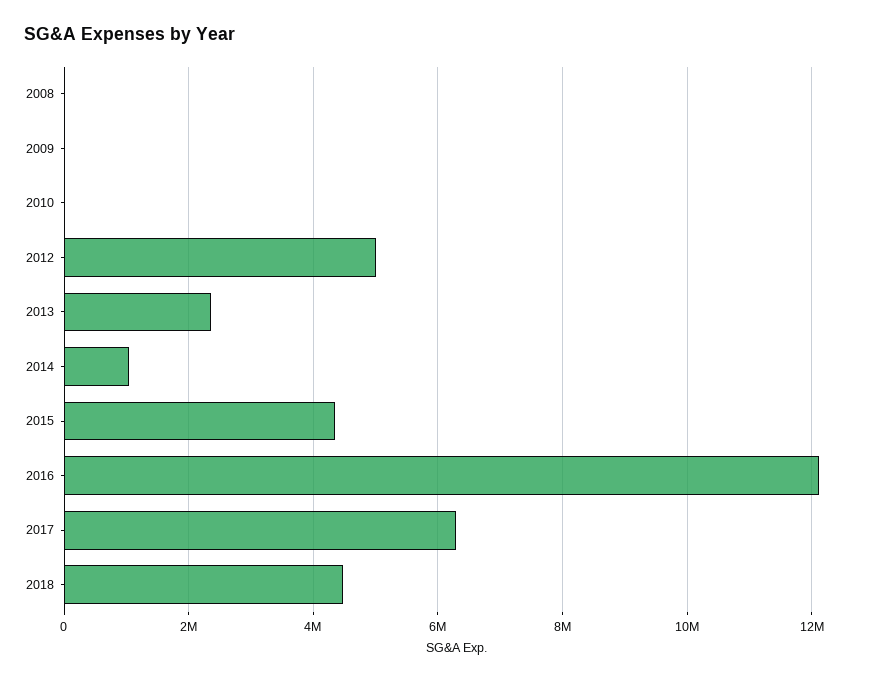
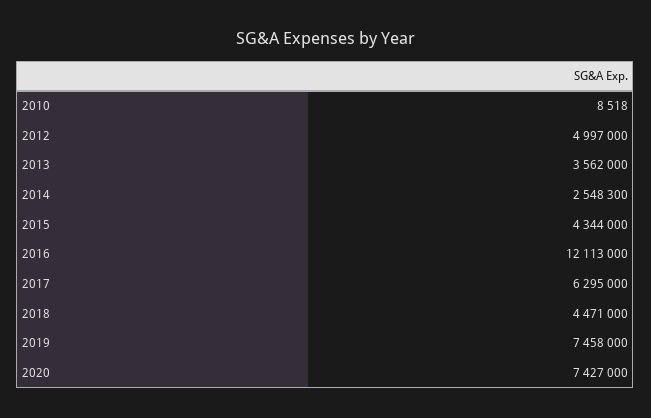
2008: 0 -> none
2009: 0 -> none
2013: 2400000 -> 3562000
2014: 1000000 -> 2548300
2019: none -> 7458000
2020: none -> 7427000

